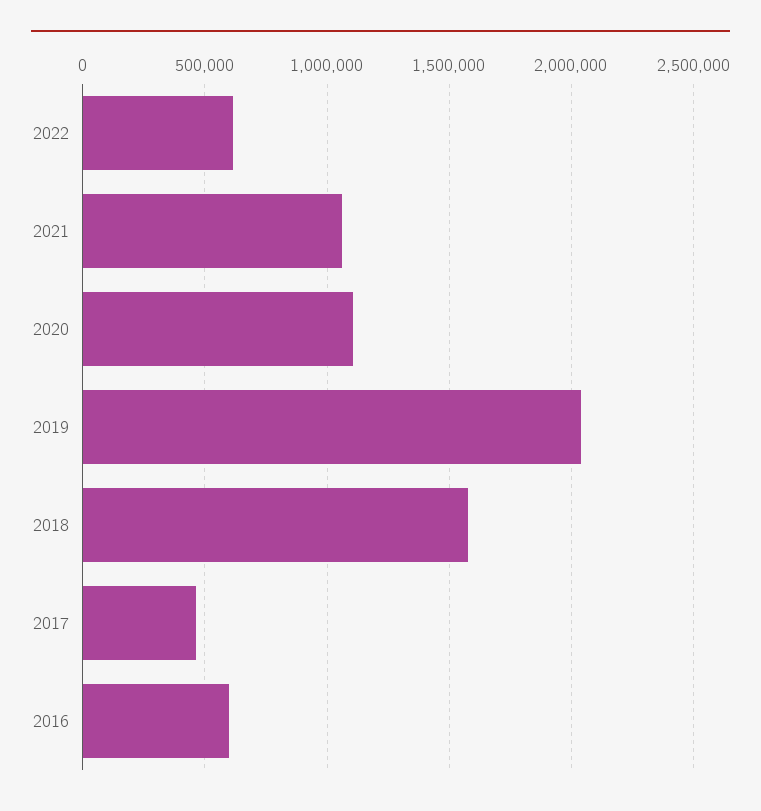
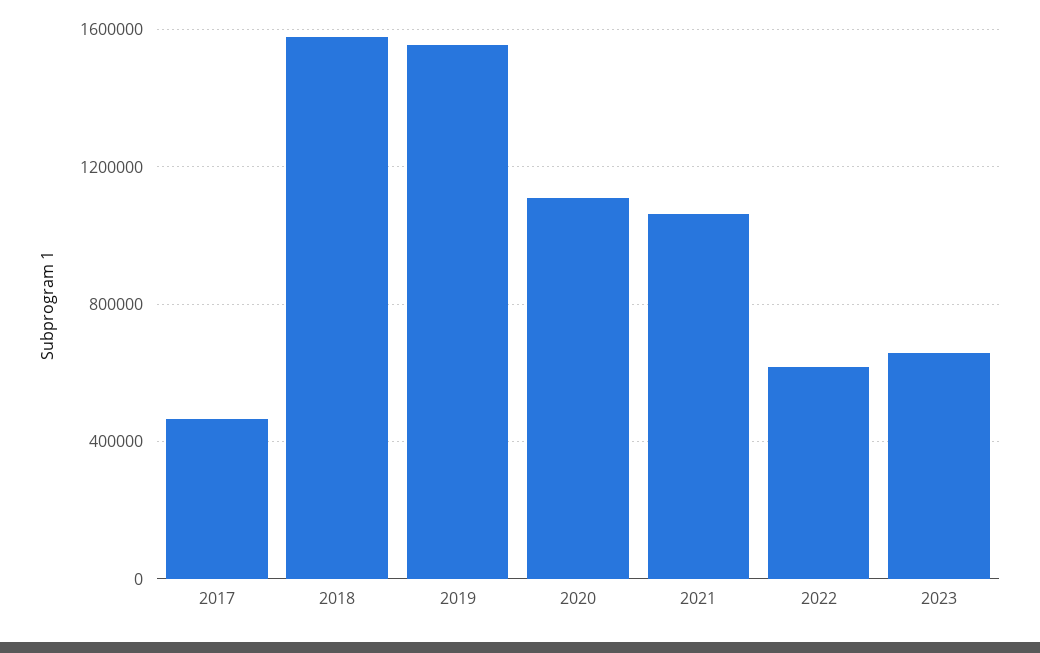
2019: 2050000 -> 1550000
2016: 600000 -> none
2023: none -> 650000

